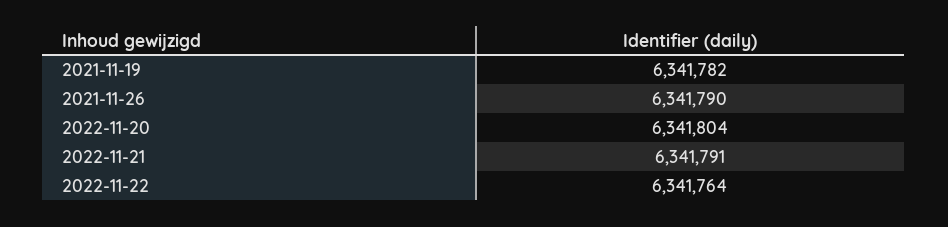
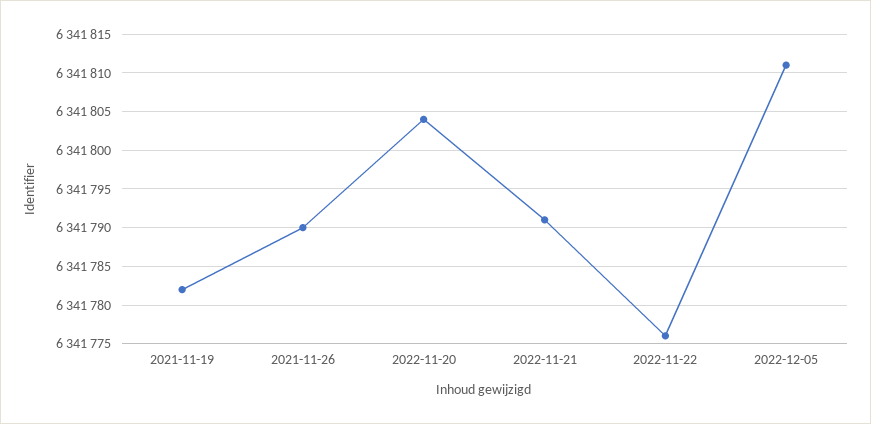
2022-11-22: 6341764 -> 6341776
2022-12-05: none -> 6341811

